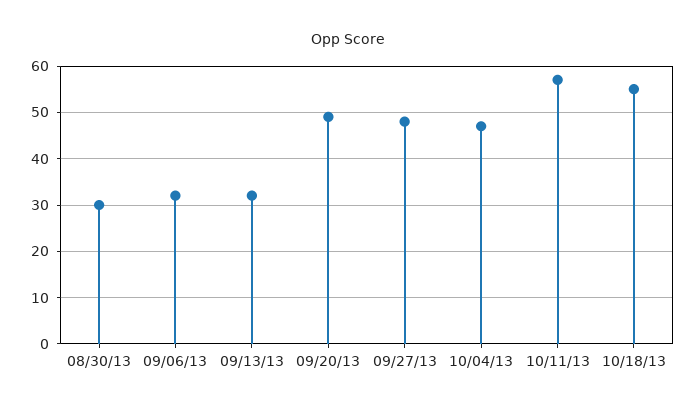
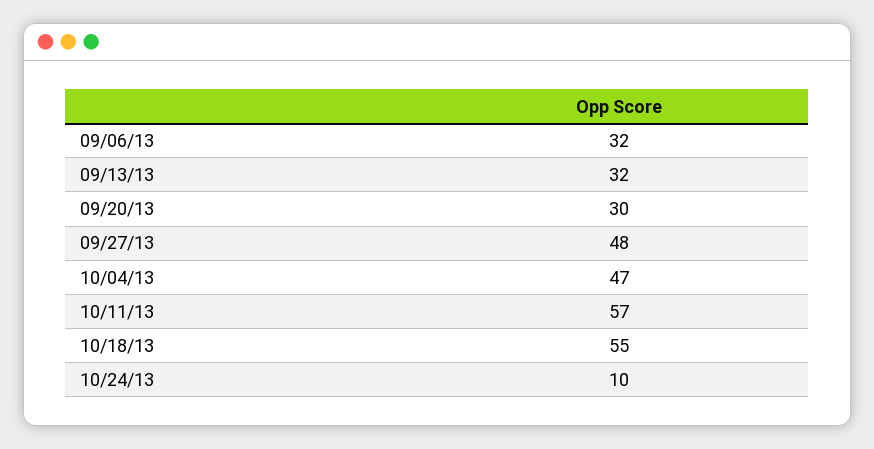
08/30/13: 30 -> none
09/20/13: 50 -> 30
10/24/13: none -> 10

